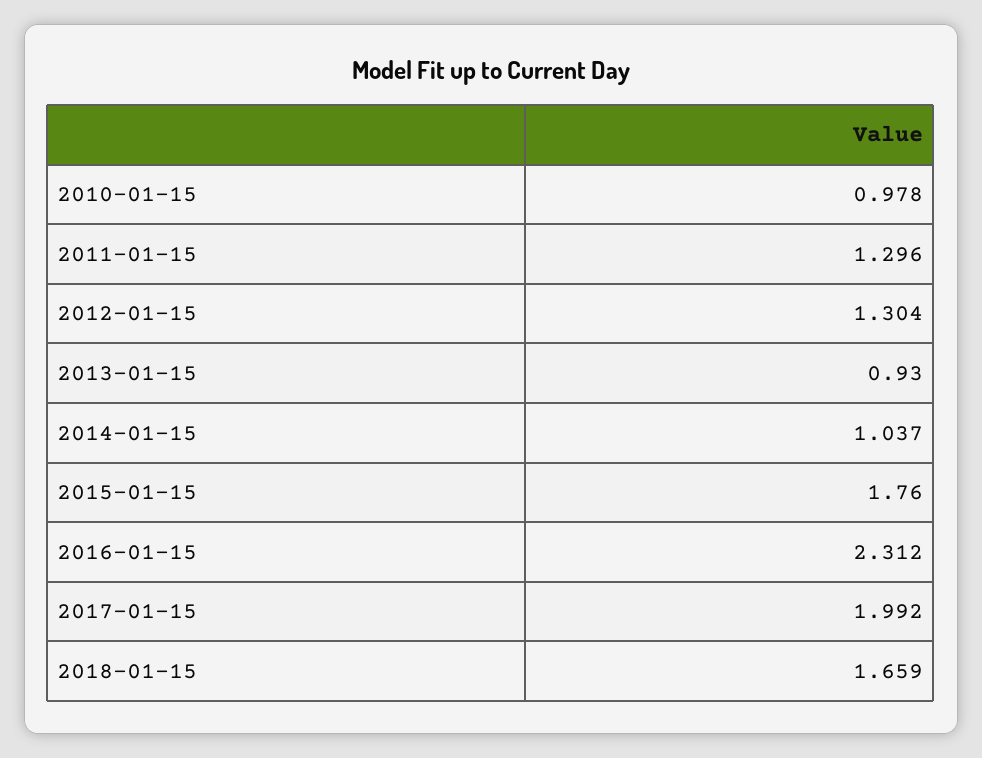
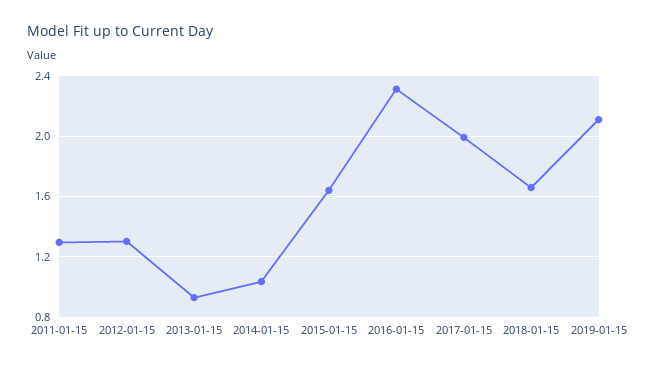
2010-01-15: 0.978 -> none
2015-01-15: 1.76 -> 1.65
2019-01-15: none -> 2.1

